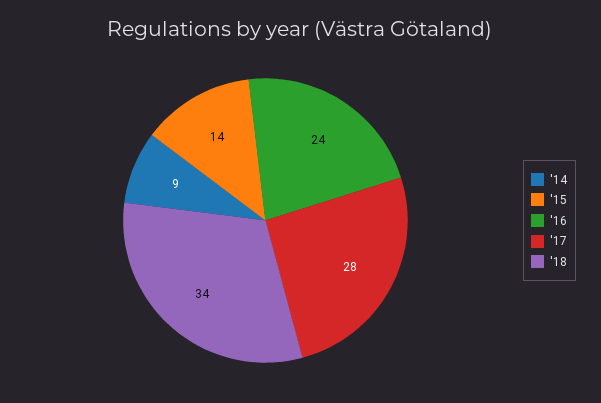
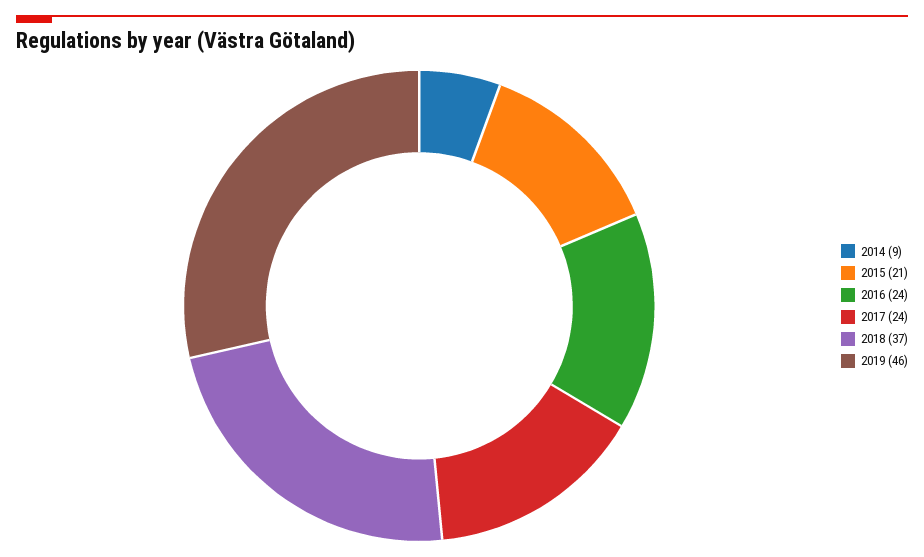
'15: 14 -> 21
'17: 28 -> 24
'18: 34 -> 37
2019: none -> 46

